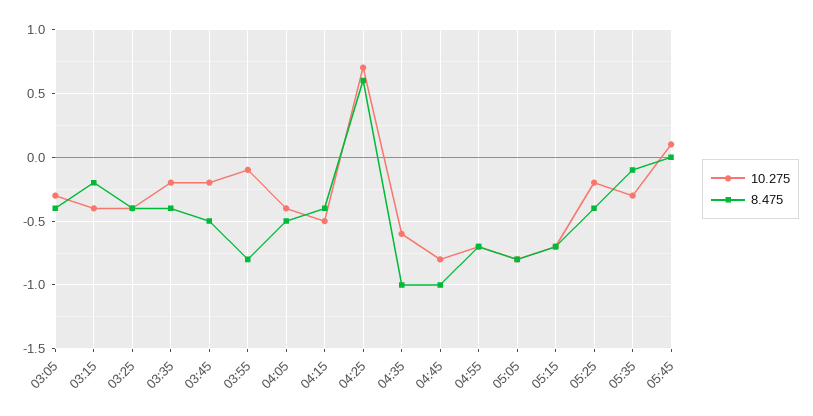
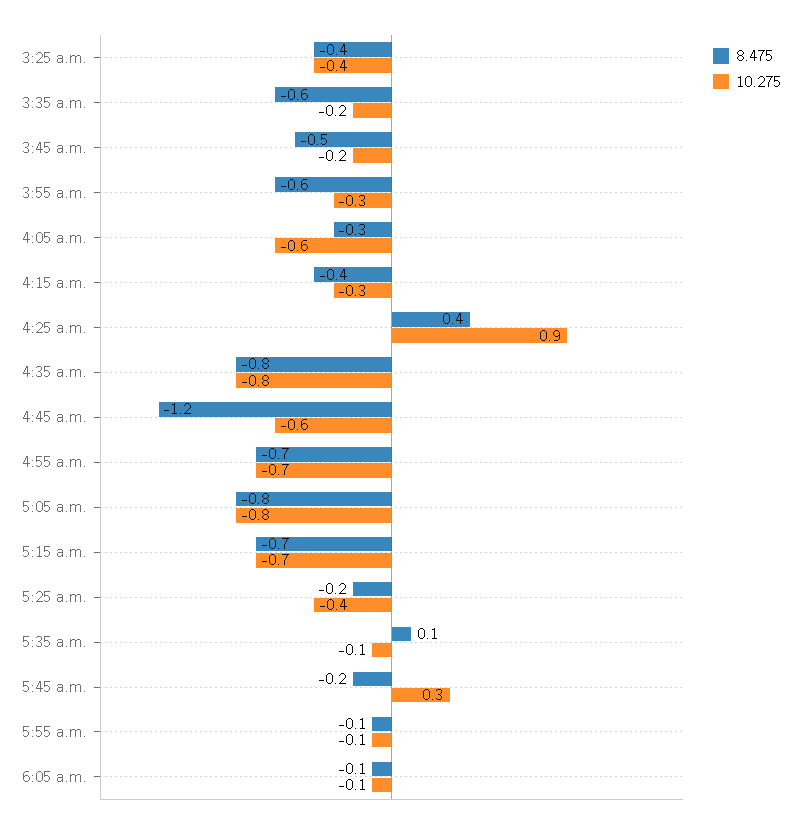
10.275, 03:05: -0.3 -> none
8.475, 03:05: -0.4 -> none
10.275, 03:15: -0.4 -> none
8.475, 03:15: -0.2 -> none
8.475, 03:35: -0.4 -> -0.6
10.275, 03:55: -0.1 -> -0.3
8.475, 03:55: -0.8 -> -0.6
10.275, 04:05: -0.4 -> -0.6
8.475, 04:05: -0.5 -> -0.3
10.275, 04:15: -0.5 -> -0.3
10.275, 04:25: 0.7 -> 0.9
8.475, 04:25: 0.6 -> 0.4
10.275, 04:35: -0.6 -> -0.8
8.475, 04:35: -1 -> -0.8
10.275, 04:45: -0.8 -> -0.6
8.475, 04:45: -1 -> -1.2
10.275, 05:25: -0.2 -> -0.4
8.475, 05:25: -0.4 -> -0.2
10.275, 05:35: -0.3 -> -0.1
8.475, 05:35: -0.1 -> 0.1
10.275, 05:45: 0.1 -> 0.3
8.475, 05:45: 0 -> -0.2
8.475, 5:55 a.m.: none -> -0.1
10.275, 5:55 a.m.: none -> -0.1
8.475, 6:05 a.m.: none -> -0.1
10.275, 6:05 a.m.: none -> -0.1

